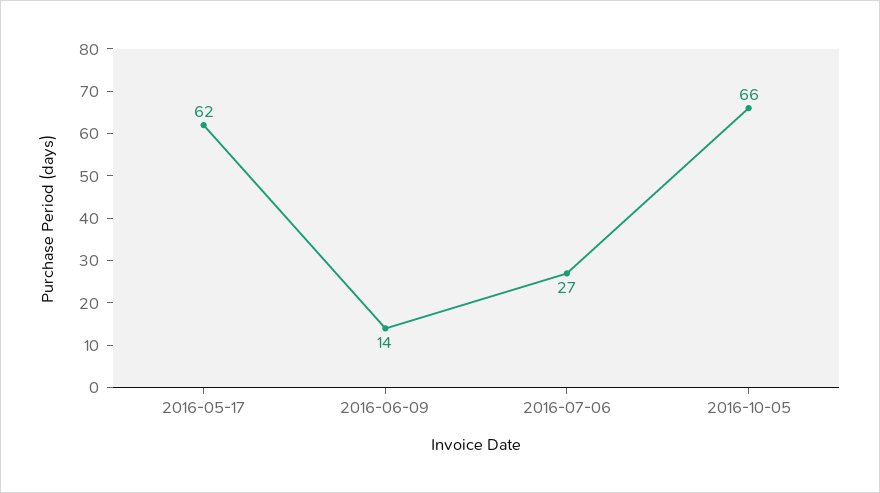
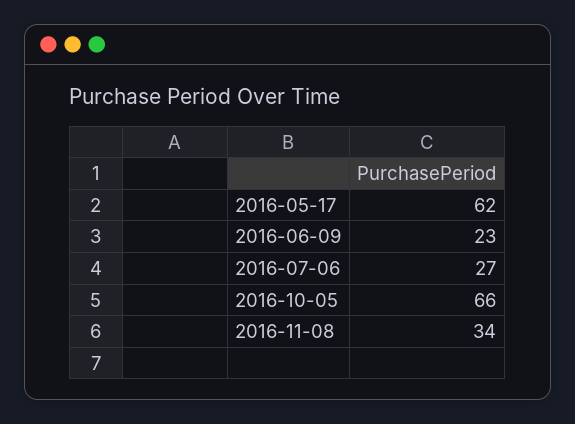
2016-06-09: 14 -> 23
2016-11-08: none -> 34

